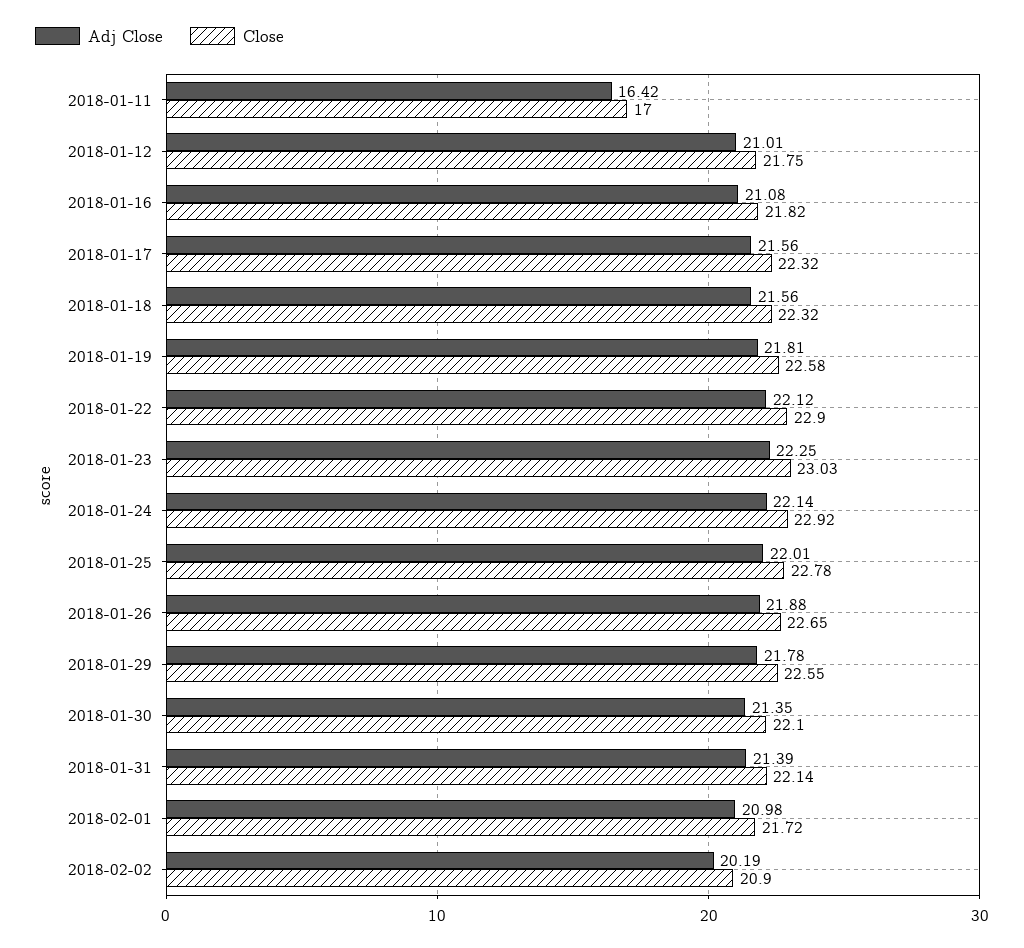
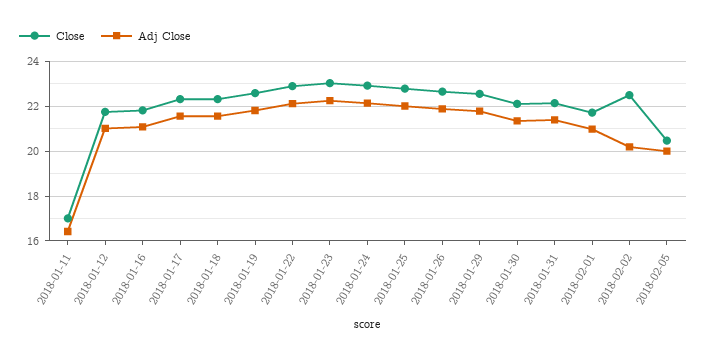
Close, 2018-02-02: 20.9 -> 22.5
Close, 2018-02-05: none -> 20.5
Adj Close, 2018-02-05: none -> 20

